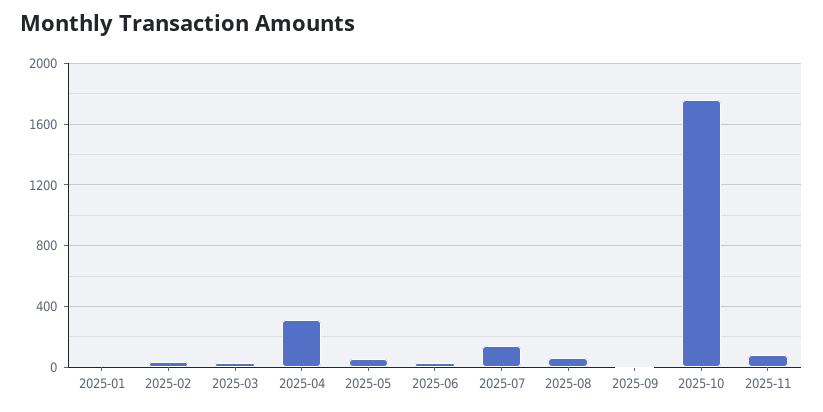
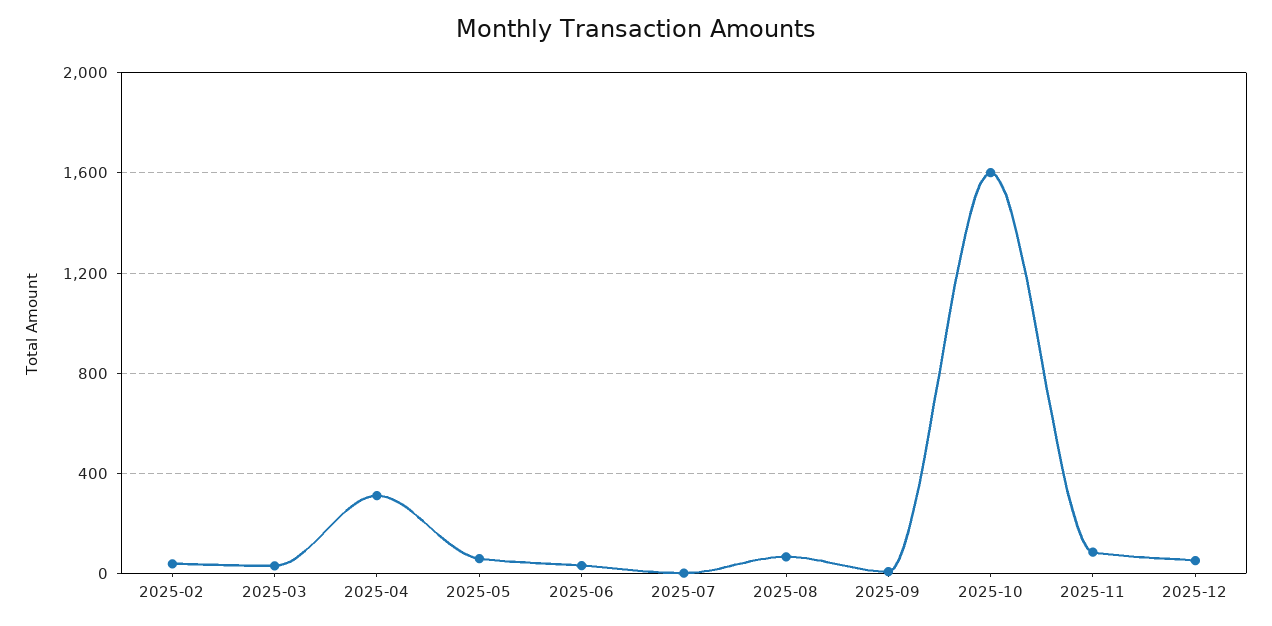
2025-01: 0 -> none
2025-07: 150 -> 0
2025-10: 1750 -> 1600
2025-12: none -> 50

